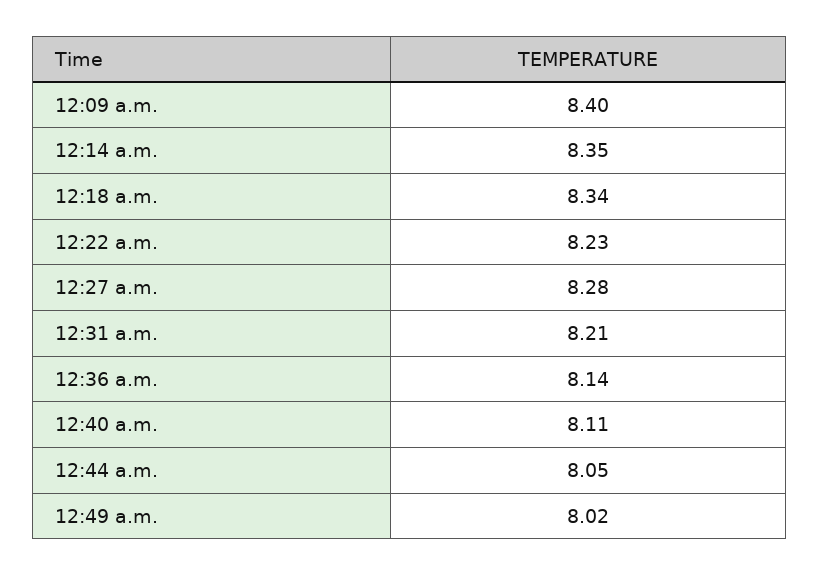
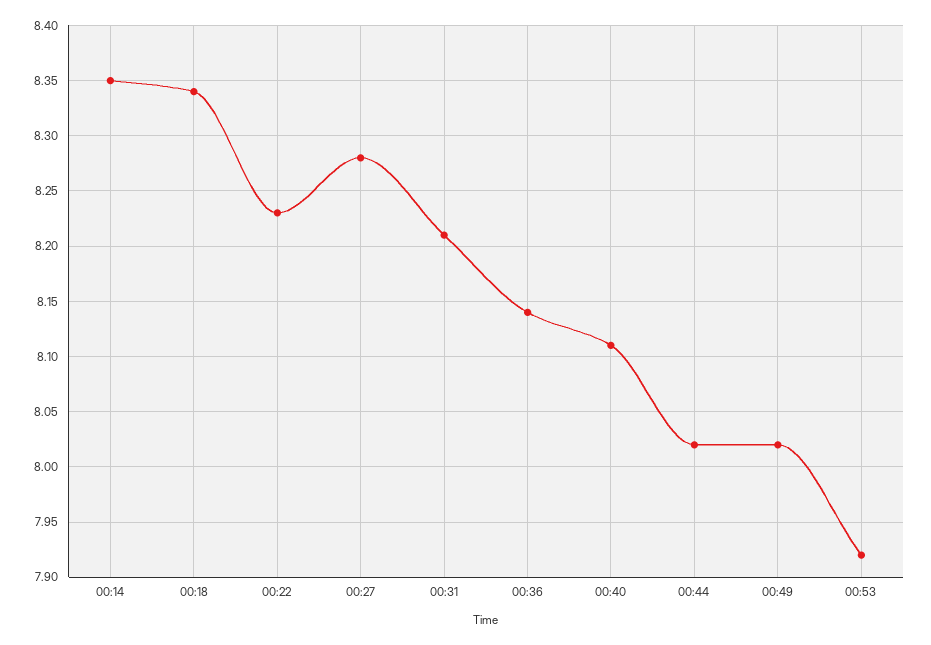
12:09 a.m.: 8.4 -> none
12:44 a.m.: 8.05 -> 8.02
00:53: none -> 7.92

